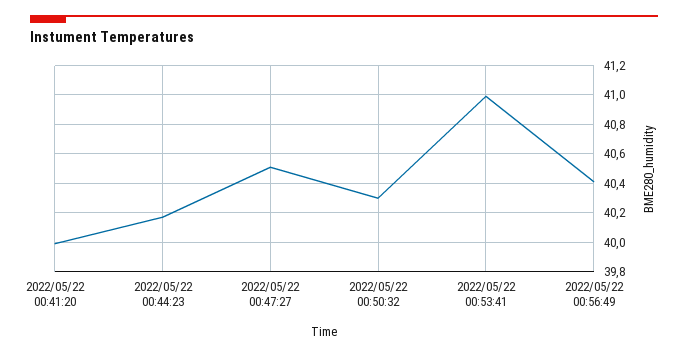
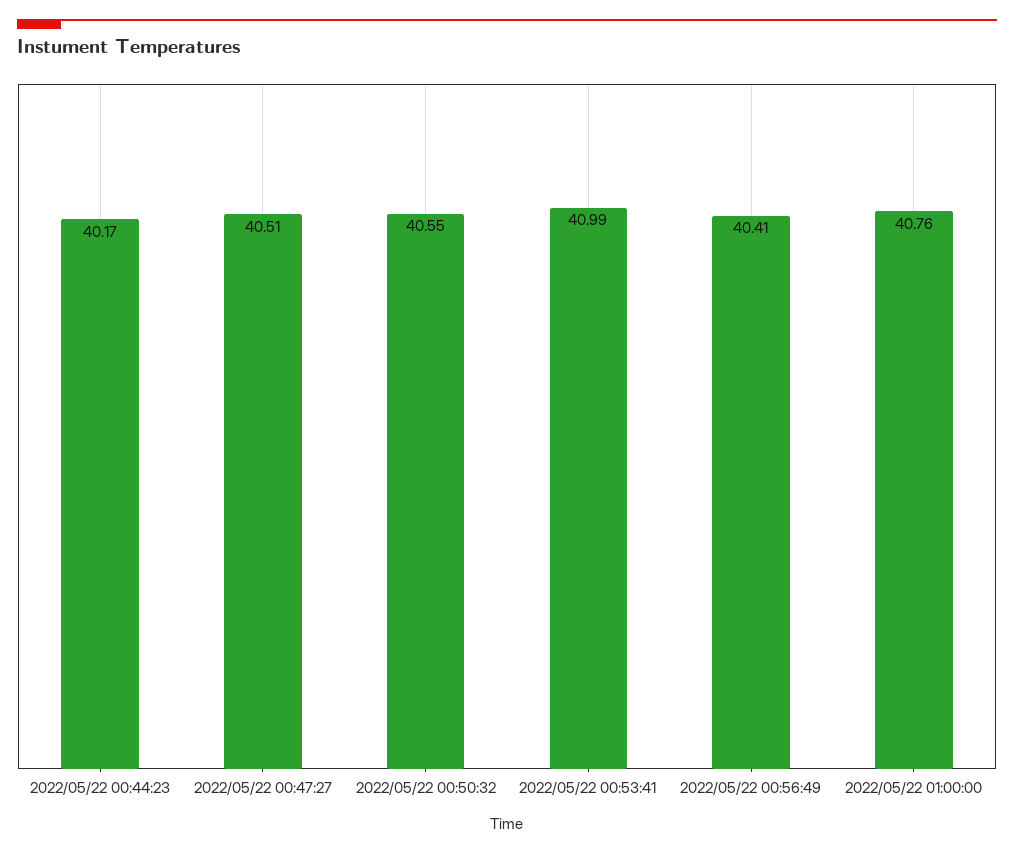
2022/05/22 00:41:20: 40 -> none
2022/05/22 00:50:32: 40.3 -> 40.55
2022/05/22 01:00:00: none -> 40.76

